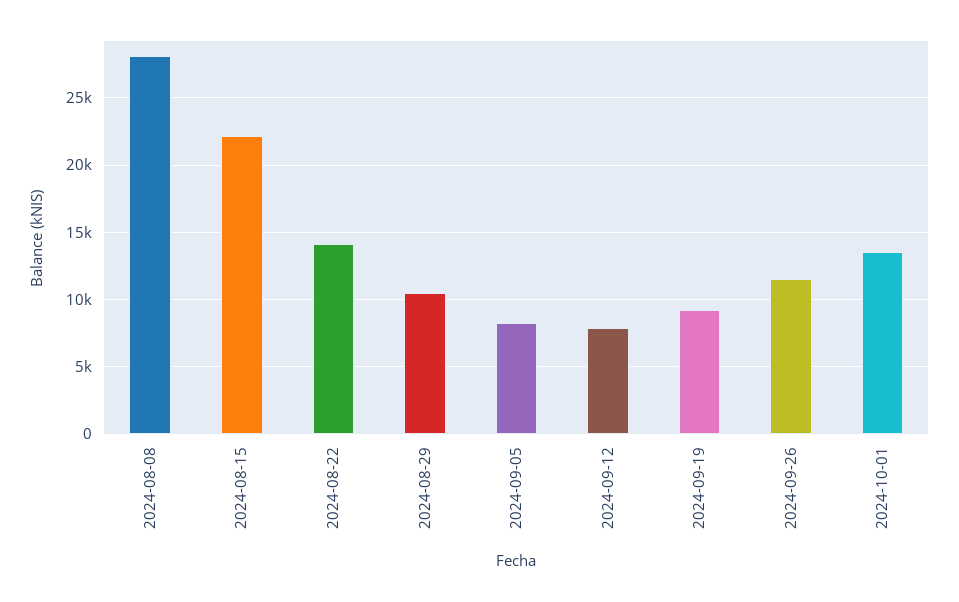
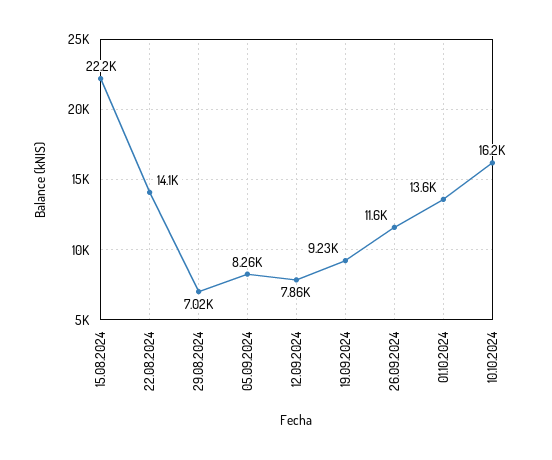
2024-08-08: 28000 -> none
2024-08-29: 10500 -> 7020
10.10.2024: none -> 16200

